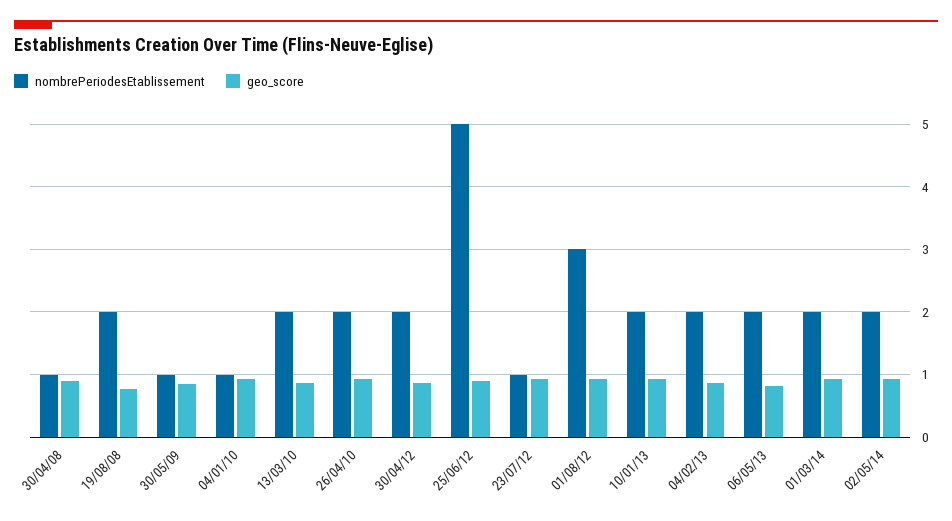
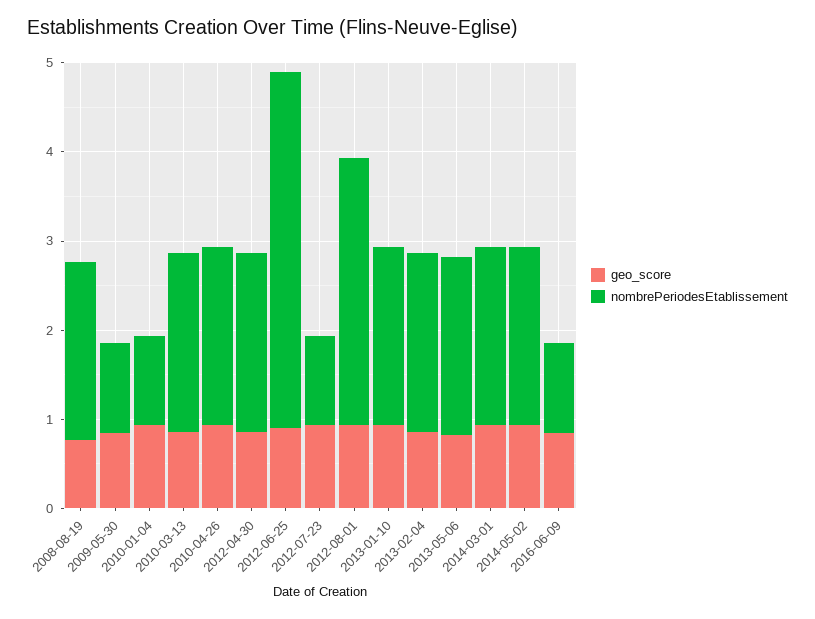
nombrePeriodesEtablissement, 30/04/08: 1 -> none
geo_score, 30/04/08: 0.9 -> none
nombrePeriodesEtablissement, 25/06/12: 5 -> 4
geo_score, 2016-06-09: none -> 0.8
nombrePeriodesEtablissement, 2016-06-09: none -> 1

